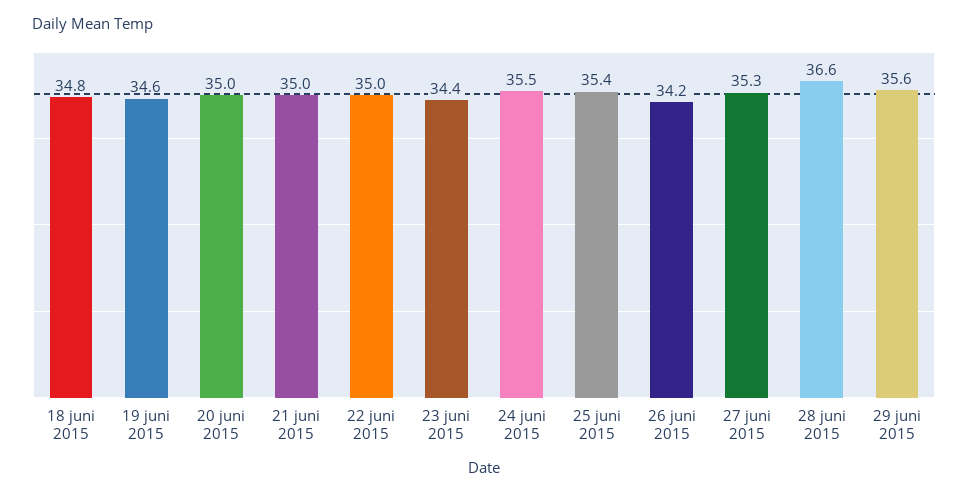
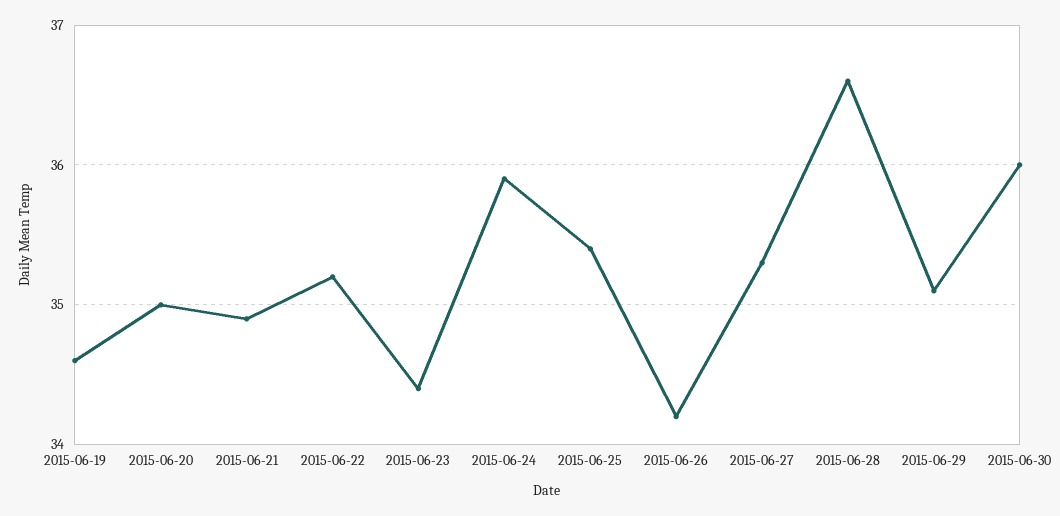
18 juni 2015: 34.8 -> none
21 juni 2015: 35 -> 34.9
22 juni 2015: 35 -> 35.2
24 juni 2015: 35.5 -> 35.9
29 juni 2015: 35.6 -> 35.1
2015-06-30: none -> 36

